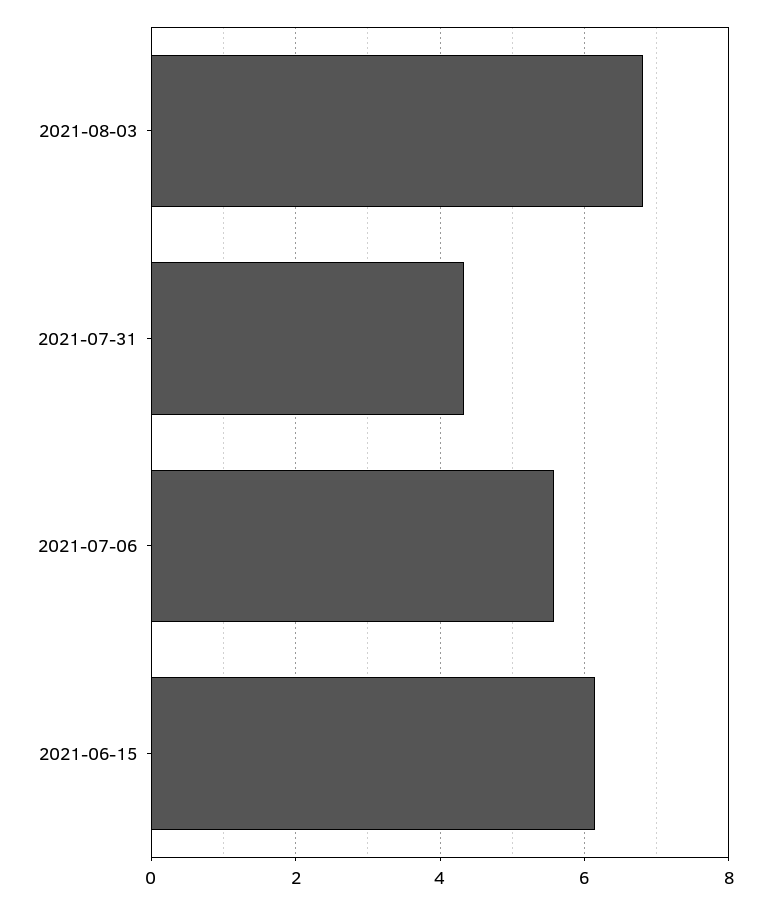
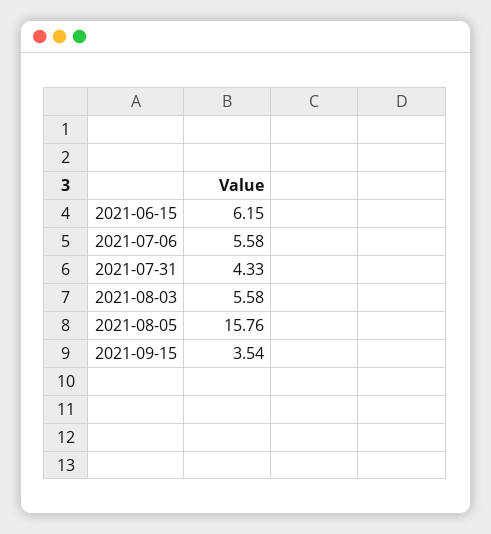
2021-08-03: 6.8 -> 5.58
2021-08-05: none -> 15.76
2021-09-15: none -> 3.54

